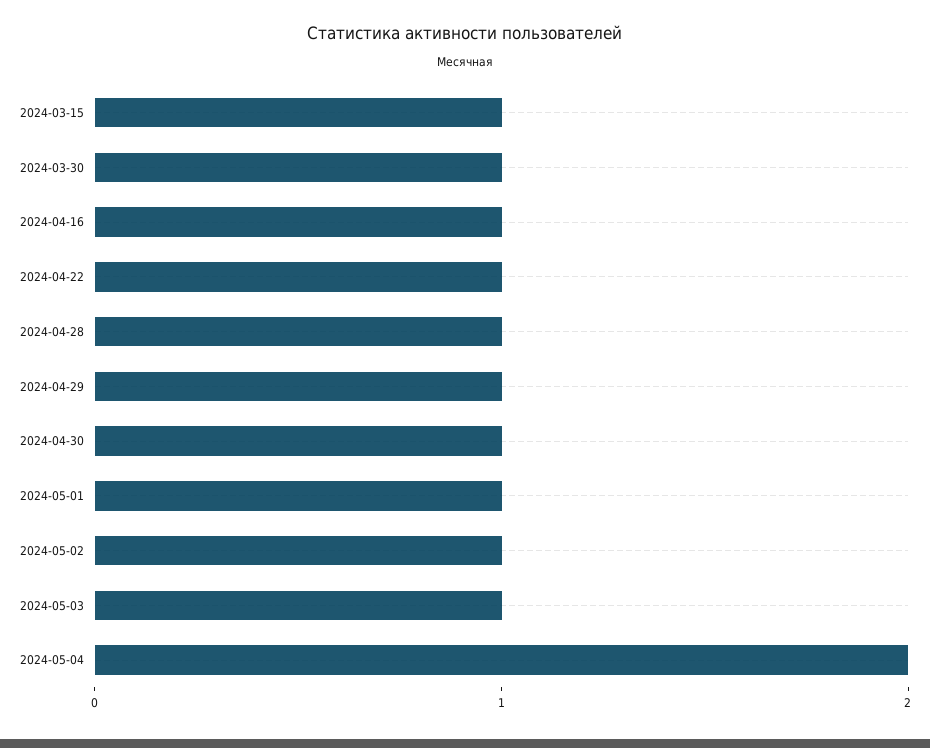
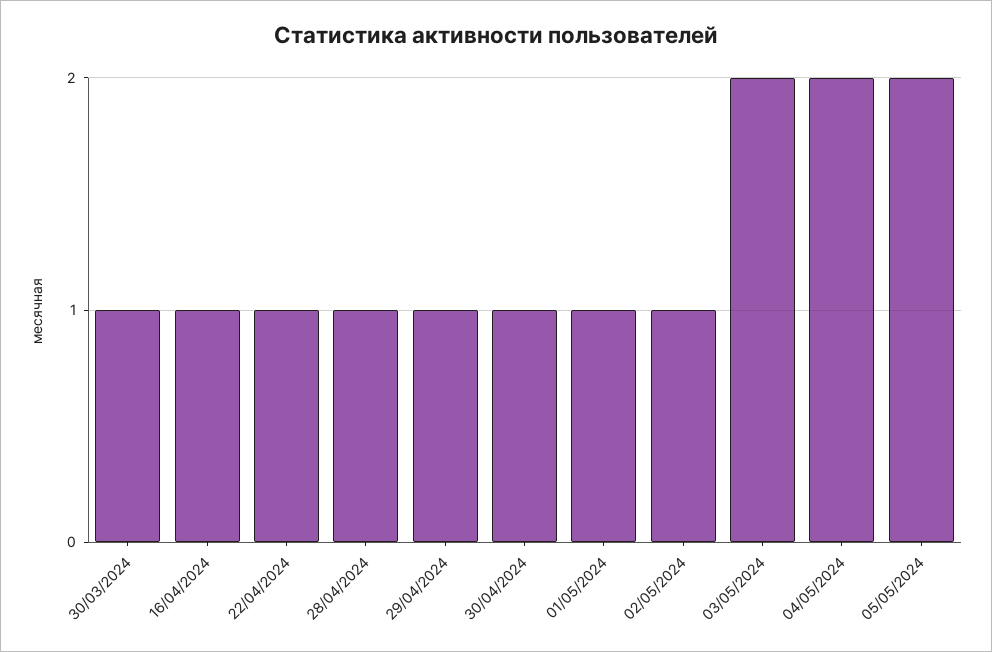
2024-03-15: 1 -> none
2024-05-03: 1 -> 2
05/05/2024: none -> 2

